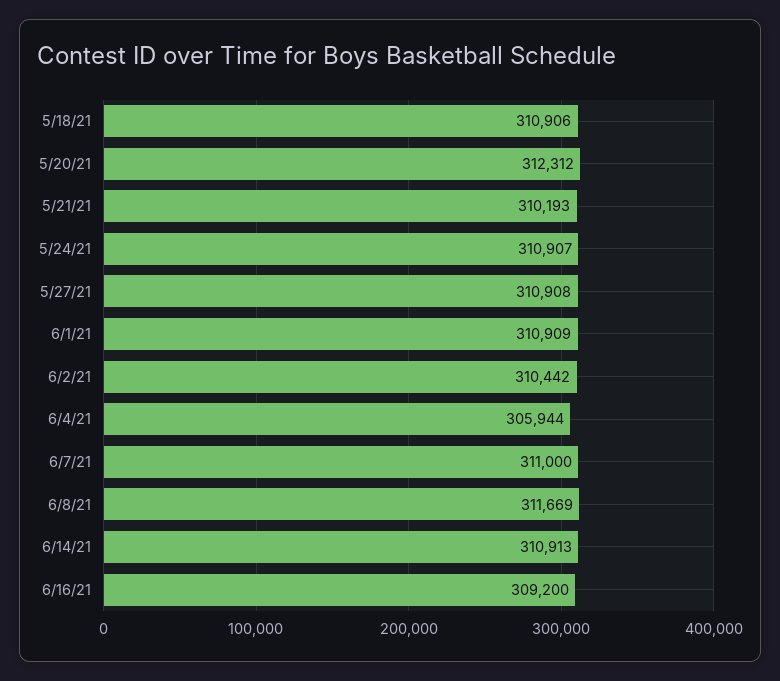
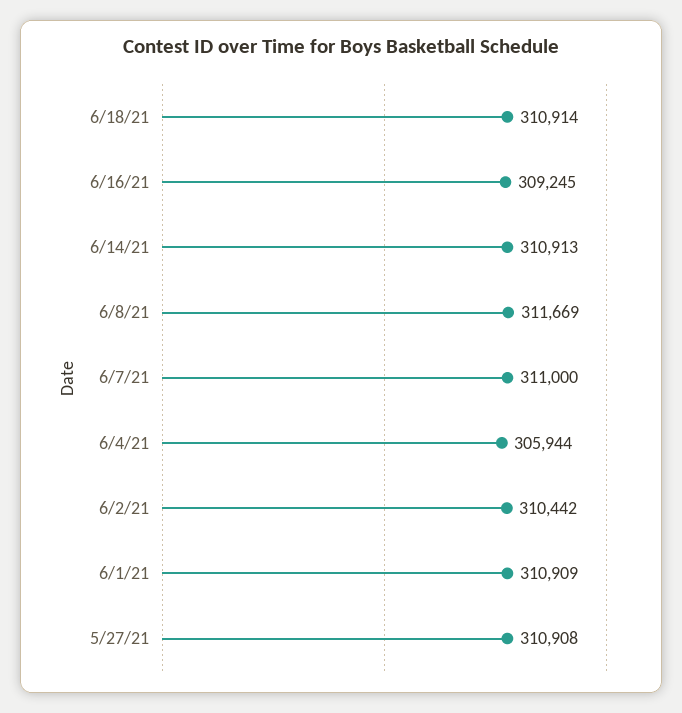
5/18/21: 310906 -> none
5/20/21: 312312 -> none
5/21/21: 310193 -> none
5/24/21: 310907 -> none
6/16/21: 309200 -> 309245
6/18/21: none -> 310914

